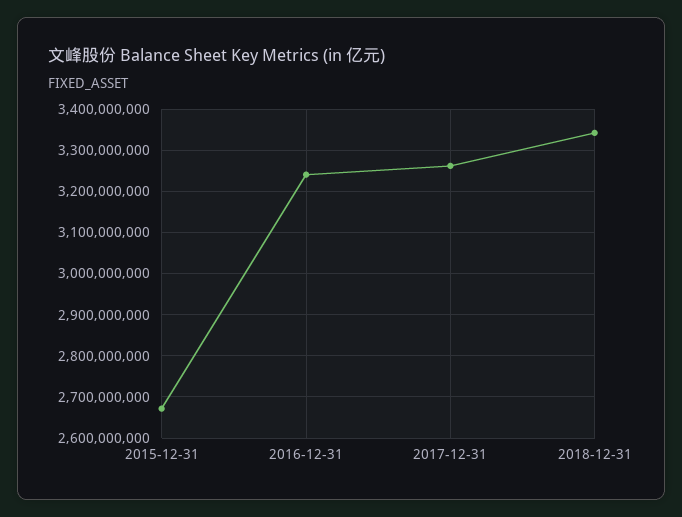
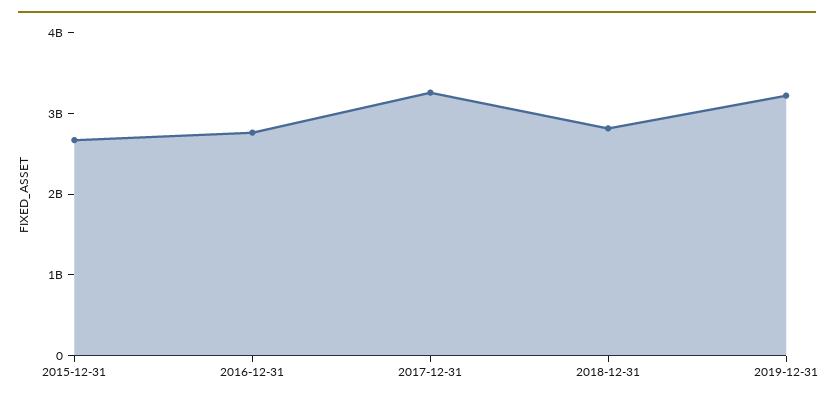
2016-12-31: 3240000000 -> 2800000000
2018-12-31: 3340000000 -> 2800000000
2019-12-31: none -> 3200000000

